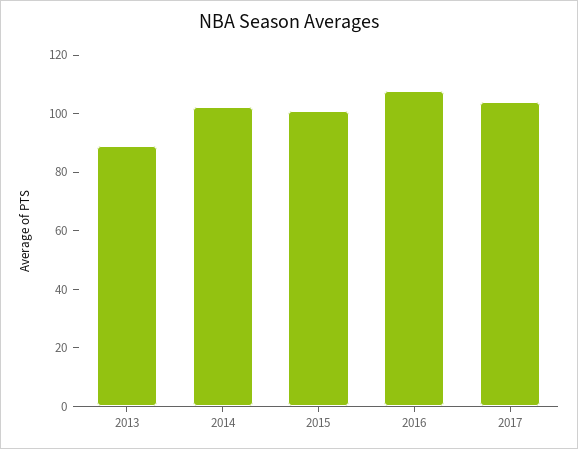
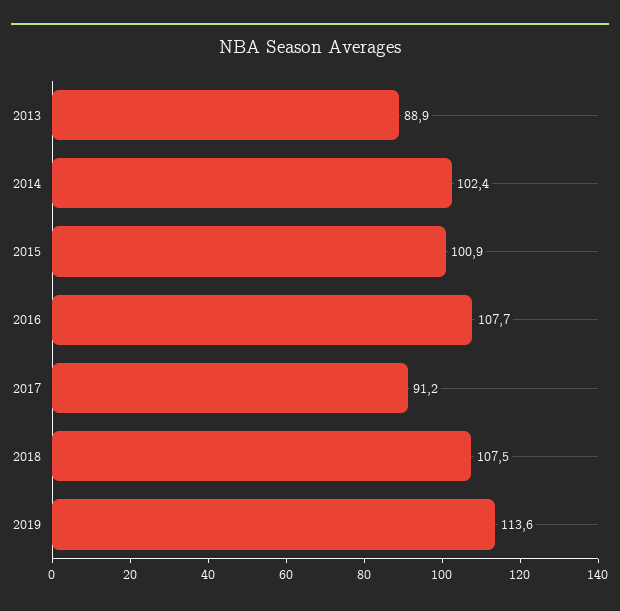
2017: 105 -> 91.2
2018: none -> 107.5
2019: none -> 113.6

